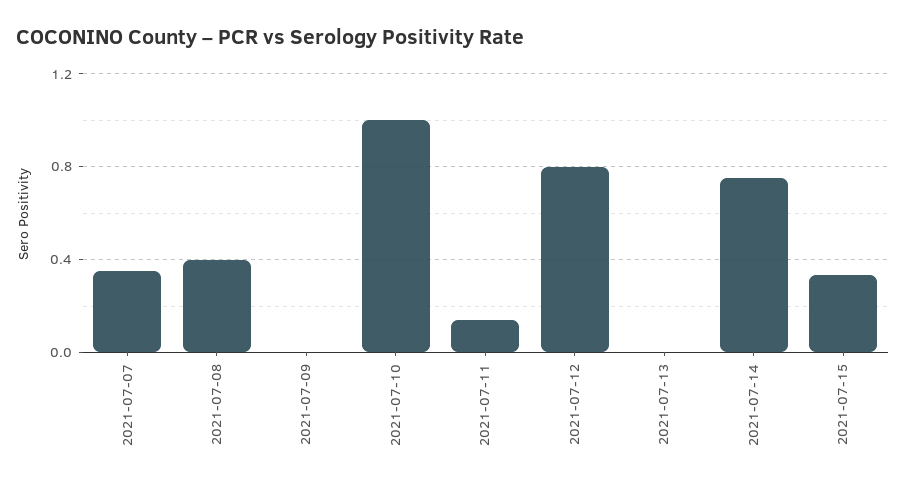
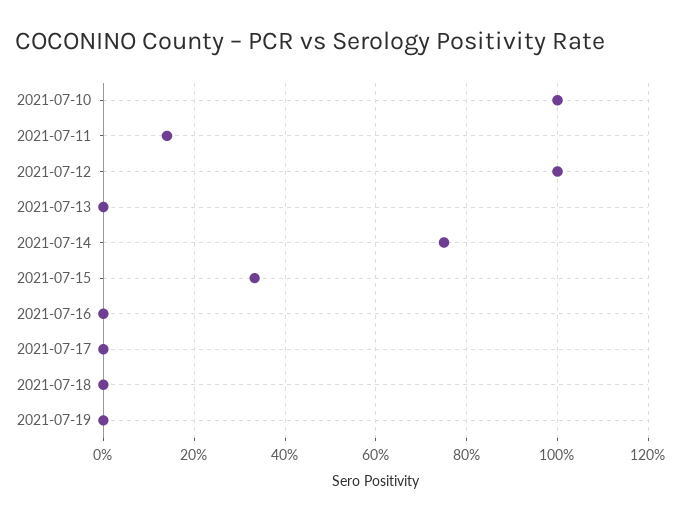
2021-07-07: 0.35 -> none
2021-07-08: 0.4 -> none
2021-07-09: 0 -> none
2021-07-12: 0.8 -> 1
2021-07-16: none -> 0
2021-07-17: none -> 0
2021-07-18: none -> 0
2021-07-19: none -> 0

